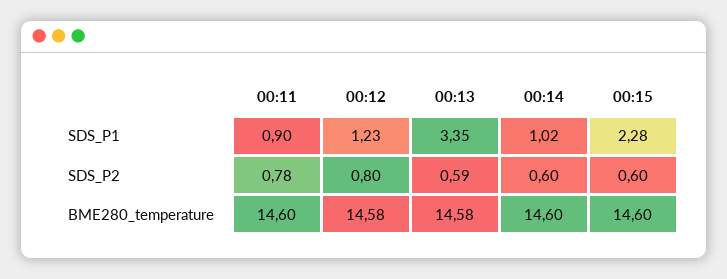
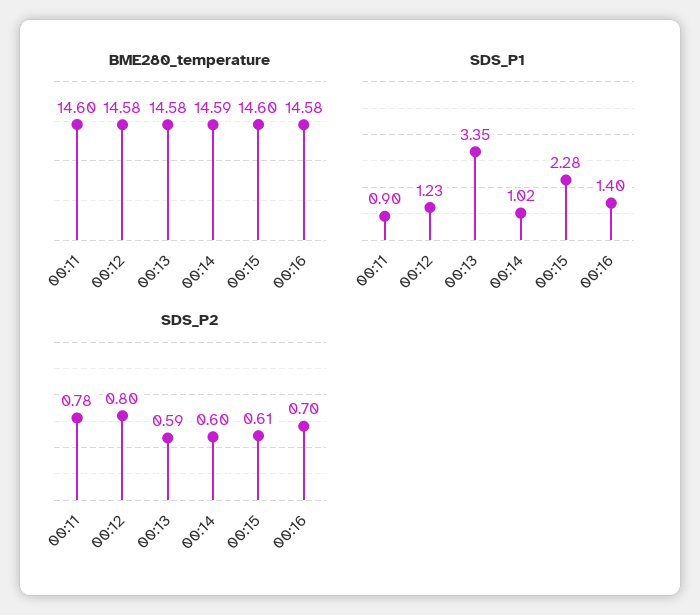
SDS_P2, 00:15: 0.6 -> 0.61
BME280_temperature, 00:14: 14.6 -> 14.59
BME280_temperature, 00:16: none -> 14.58
SDS_P1, 00:16: none -> 1.4
SDS_P2, 00:16: none -> 0.7

